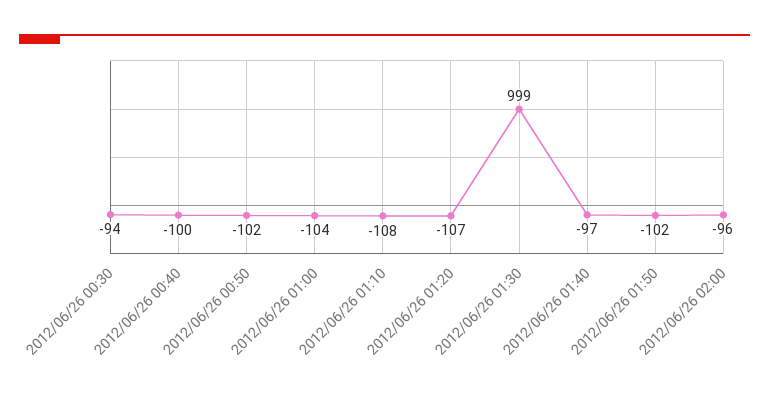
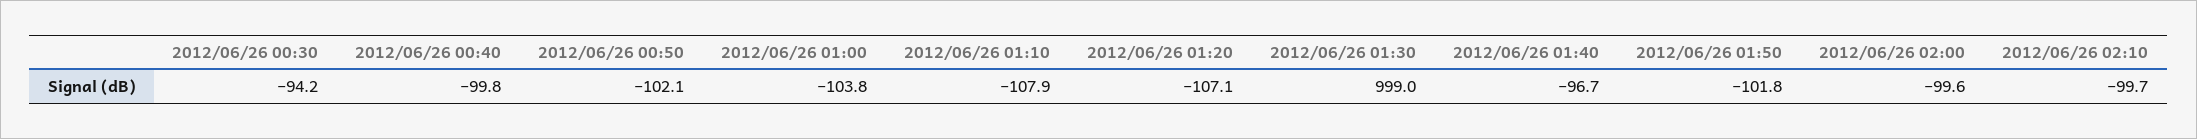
2012/06/26 02:00: -96 -> -99.6
2012/06/26 02:10: none -> -99.7

